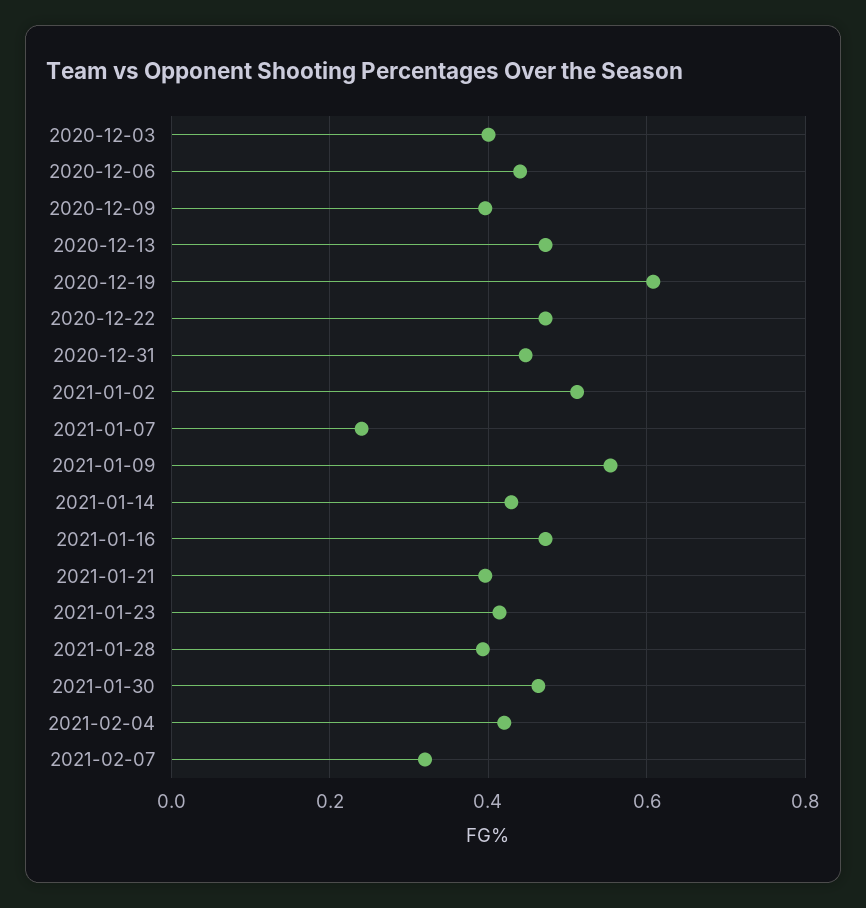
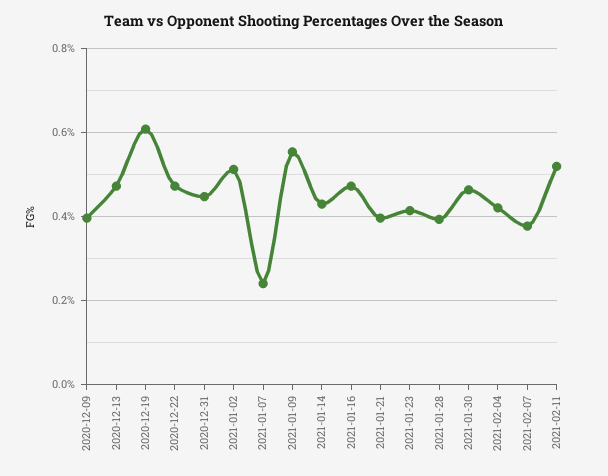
2020-12-03: 0.4 -> none
2020-12-06: 0.44 -> none
2021-02-07: 0.32 -> 0.38
2021-02-11: none -> 0.52

